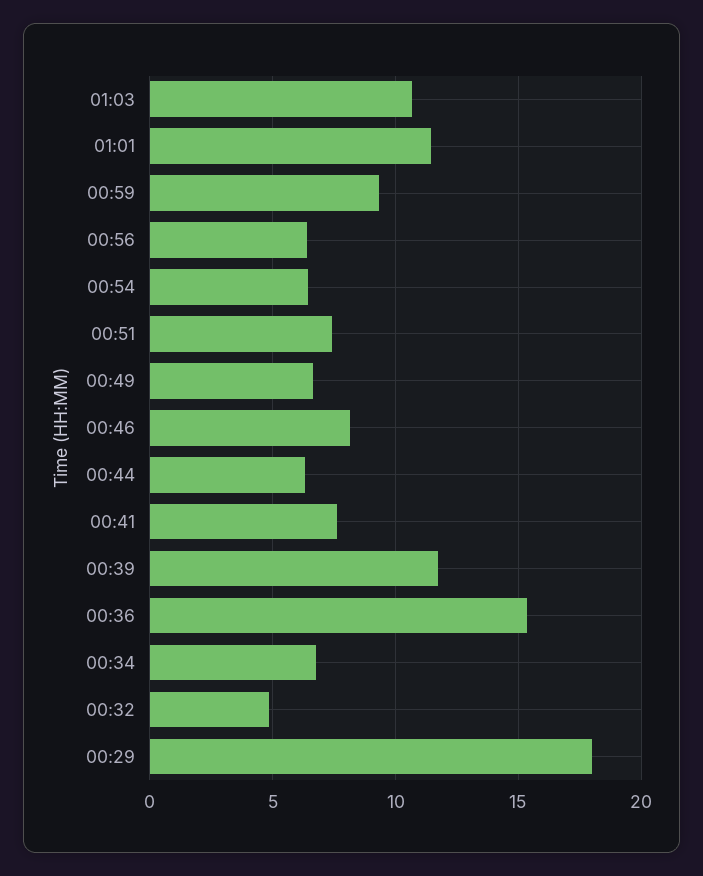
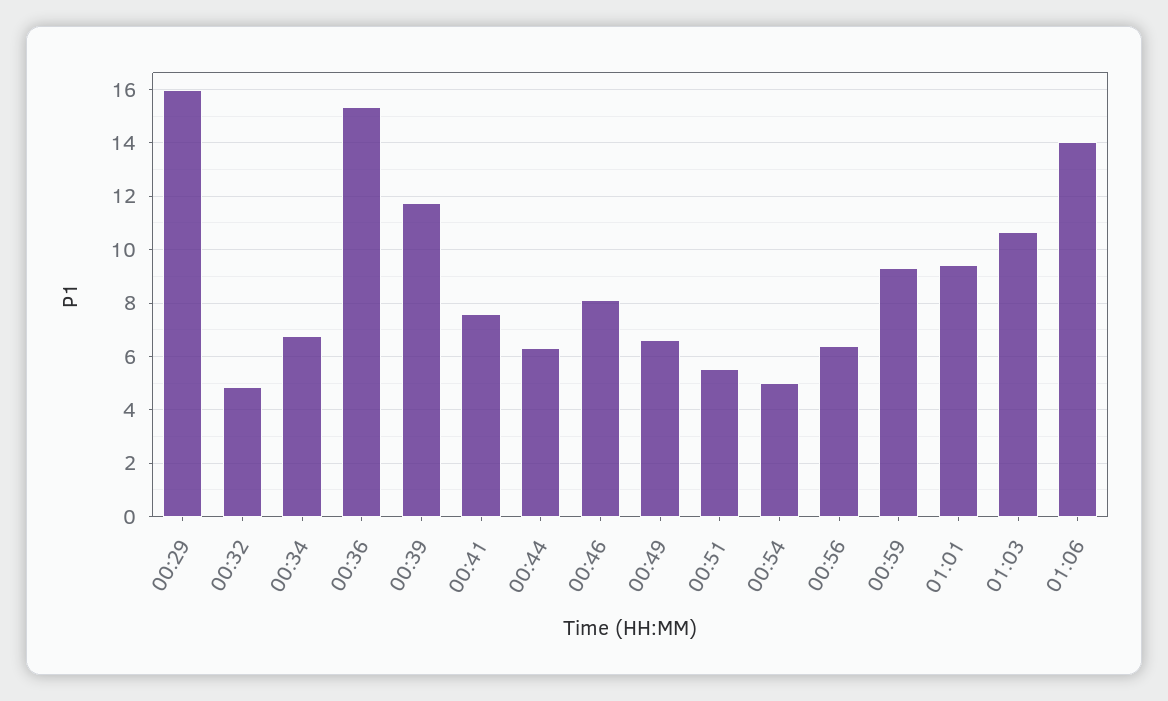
01:01: 11.5 -> 9.5
00:54: 6.5 -> 5
00:51: 7.5 -> 5.5
00:29: 18 -> 16
01:06: none -> 14

